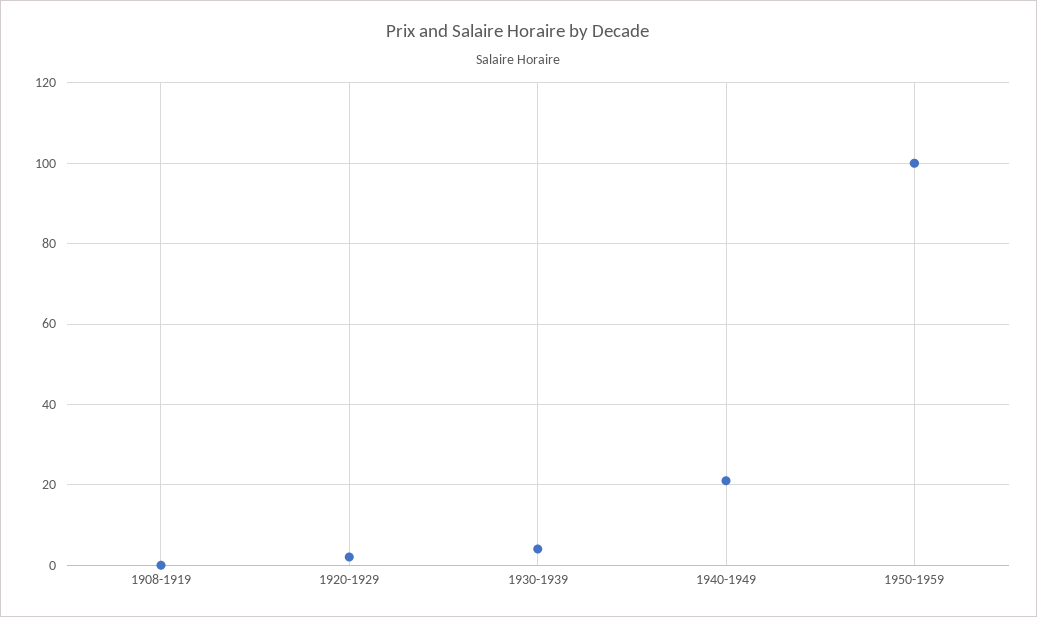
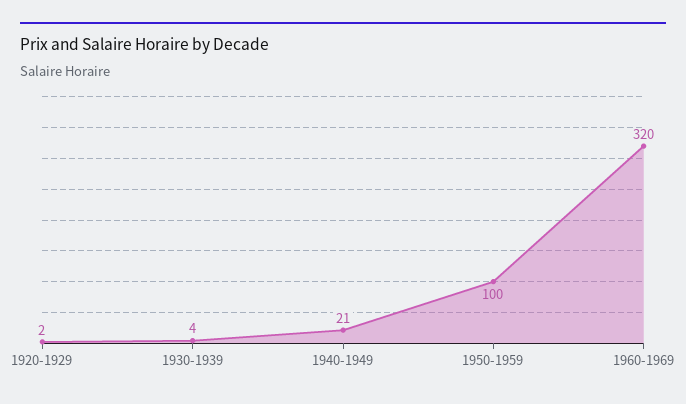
1908-1919: 0 -> none
1960-1969: none -> 320

